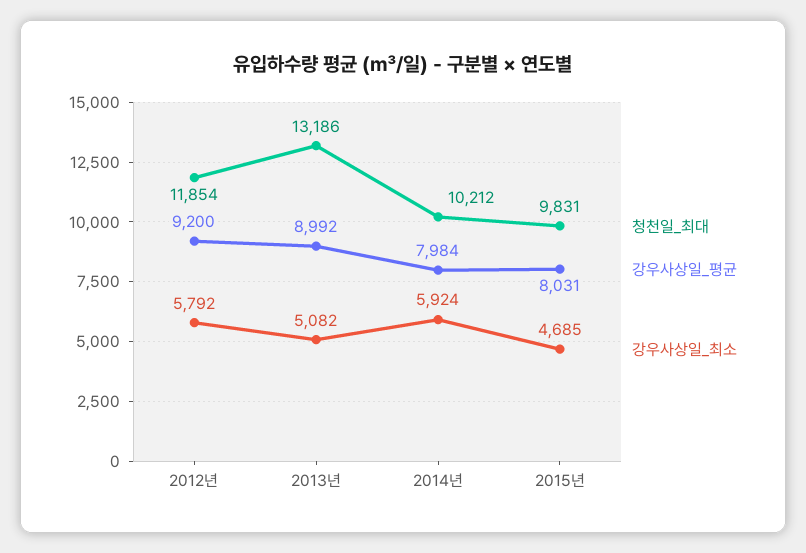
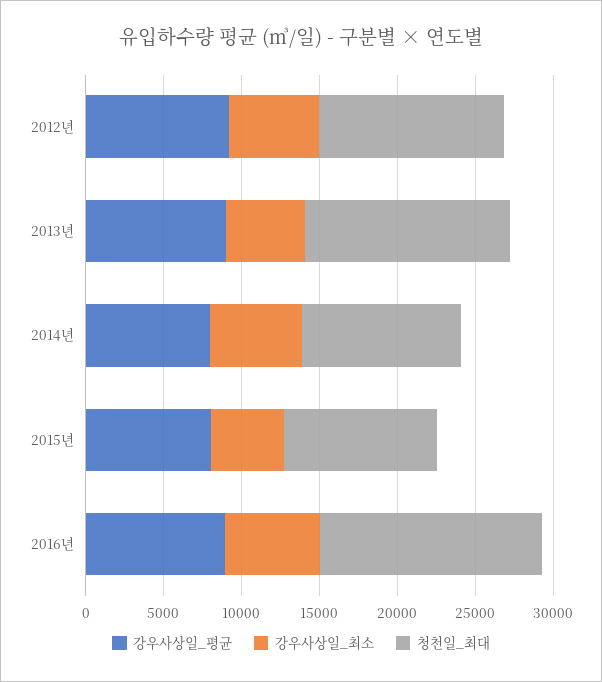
강우사상일_평균, 2016년: none -> 9000
강우사상일_최소, 2016년: none -> 6000
청천일_최대, 2016년: none -> 14000

